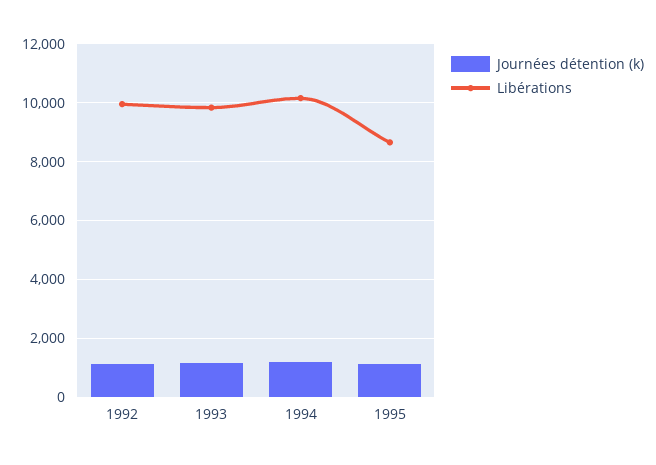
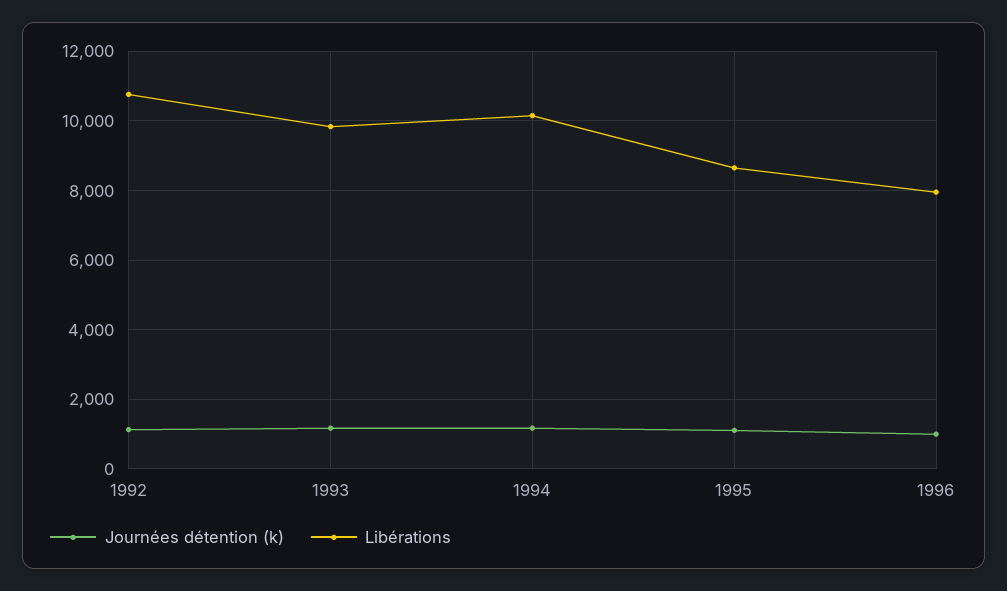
Libérations, 1992: 10000 -> 10800
Journées détention (k), 1996: none -> 1000
Libérations, 1996: none -> 8000

